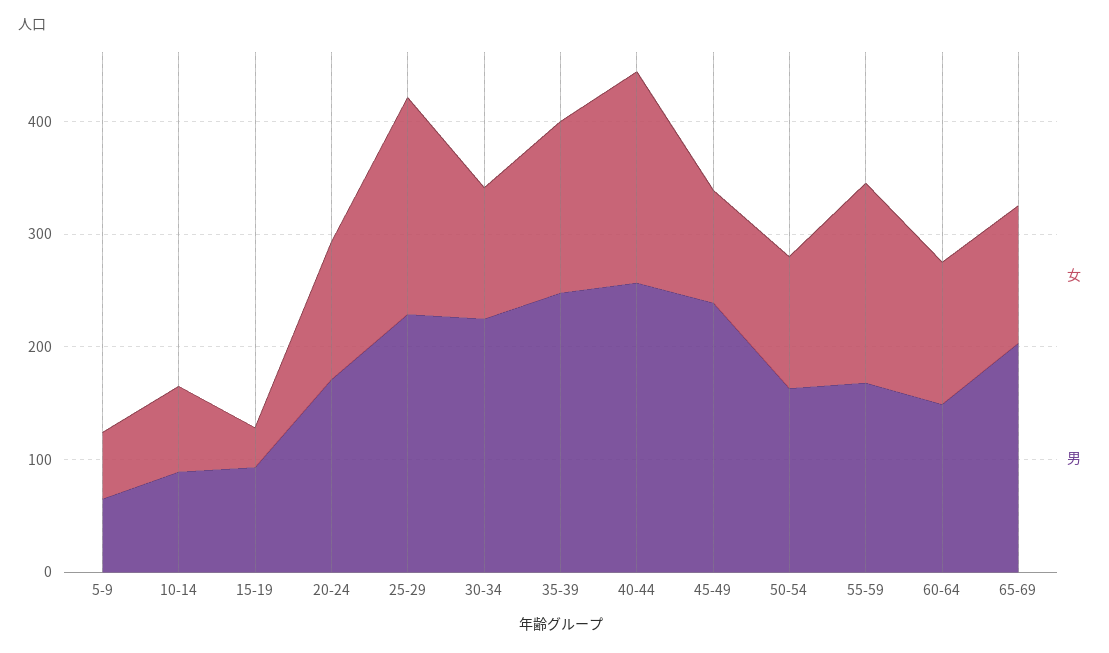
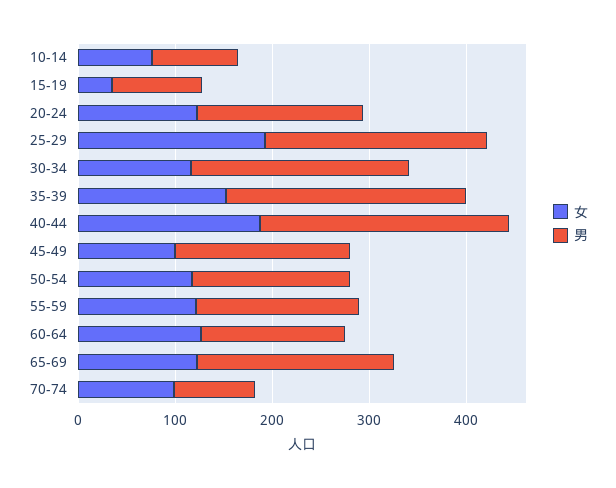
女, 5-9: 60 -> none
男, 5-9: 60 -> none
男, 45-49: 240 -> 180
女, 55-59: 180 -> 120
女, 70-74: none -> 100
男, 70-74: none -> 80

